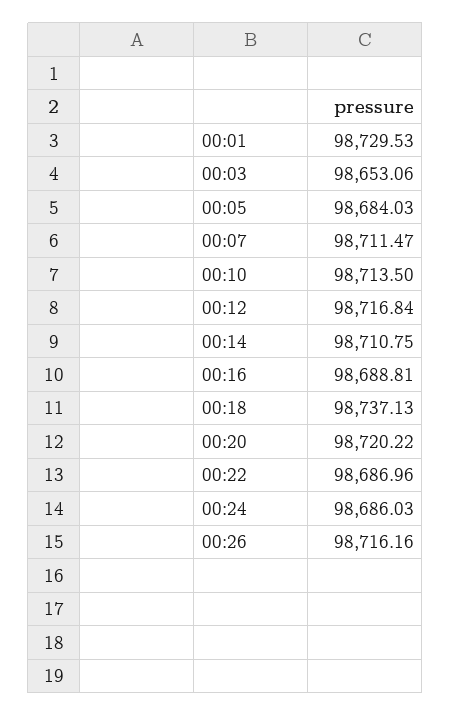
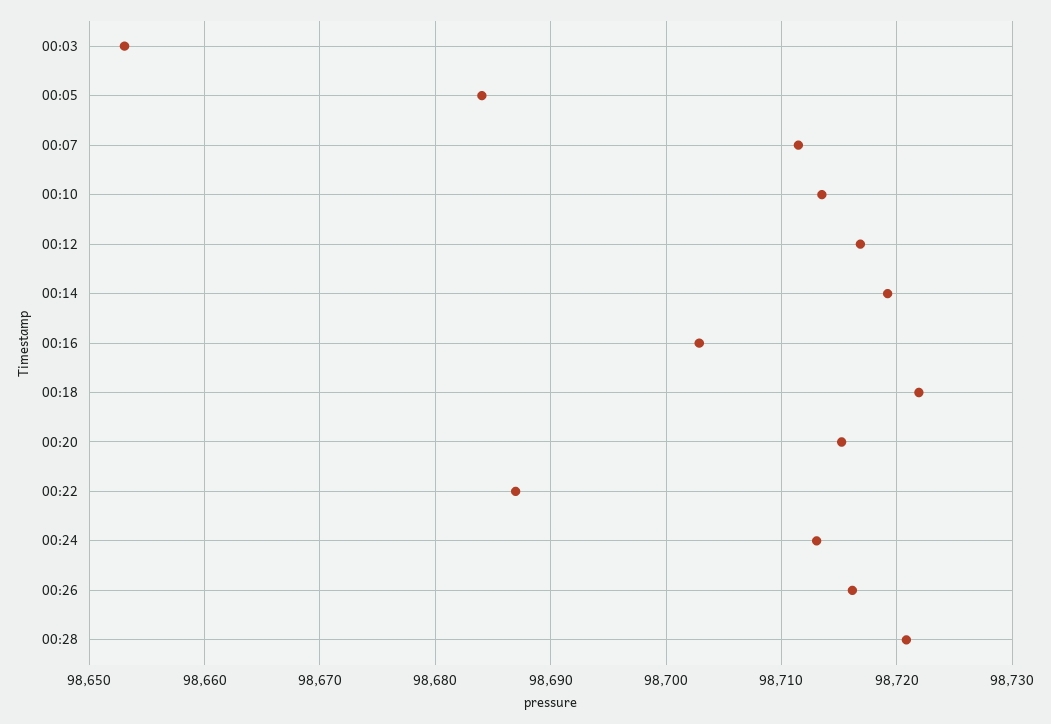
00:01: 98729.53 -> none
00:14: 98710.75 -> 98719
00:16: 98688.81 -> 98703
00:18: 98737.13 -> 98722
00:20: 98720.22 -> 98715
00:24: 98686.03 -> 98713
00:28: none -> 98721

